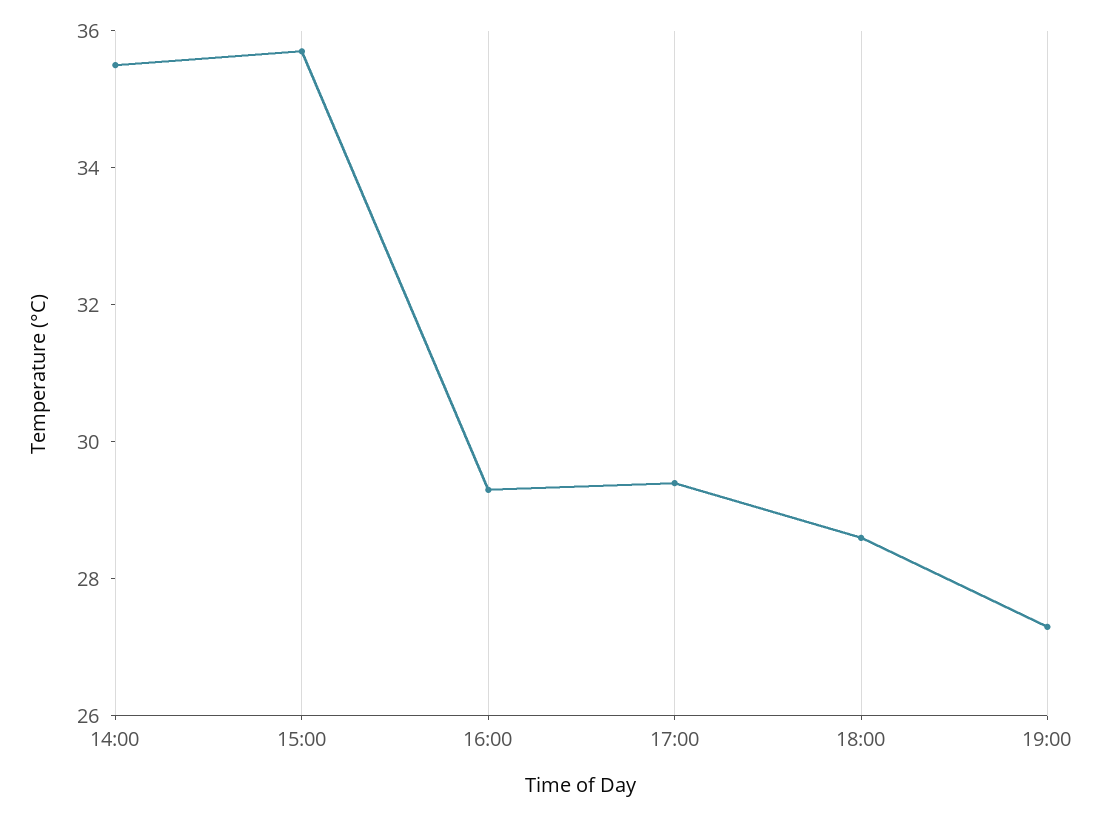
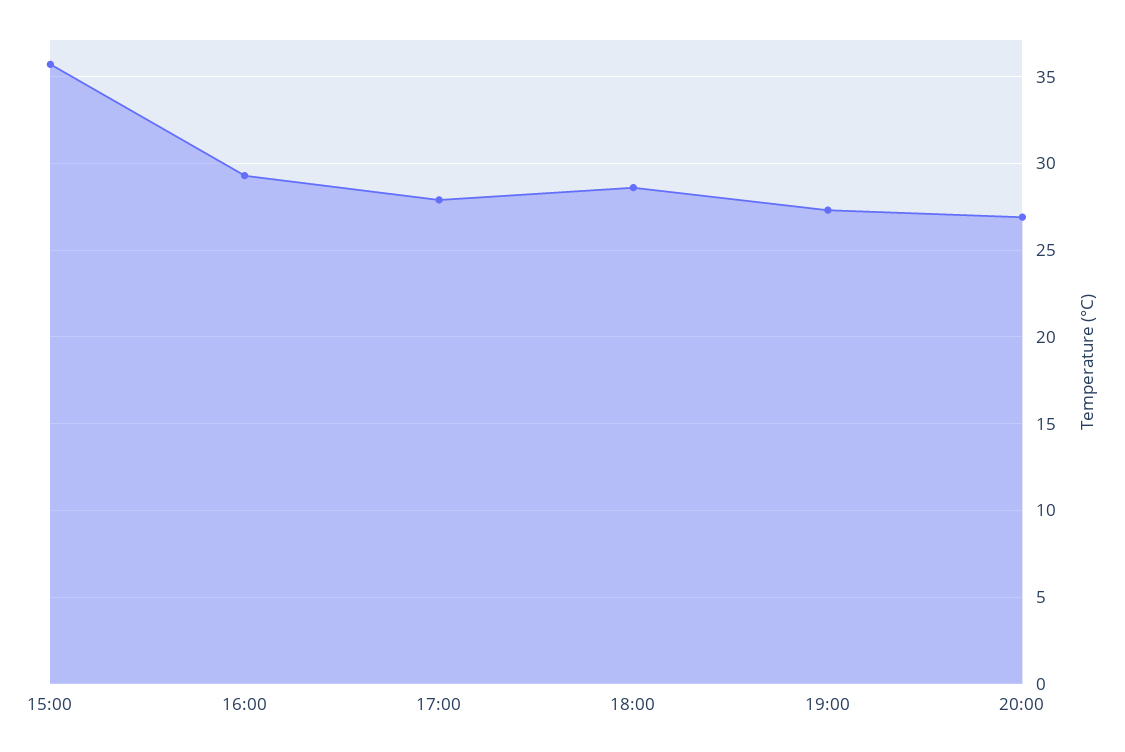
14:00: 35.5 -> none
17:00: 29.5 -> 28
20:00: none -> 27

